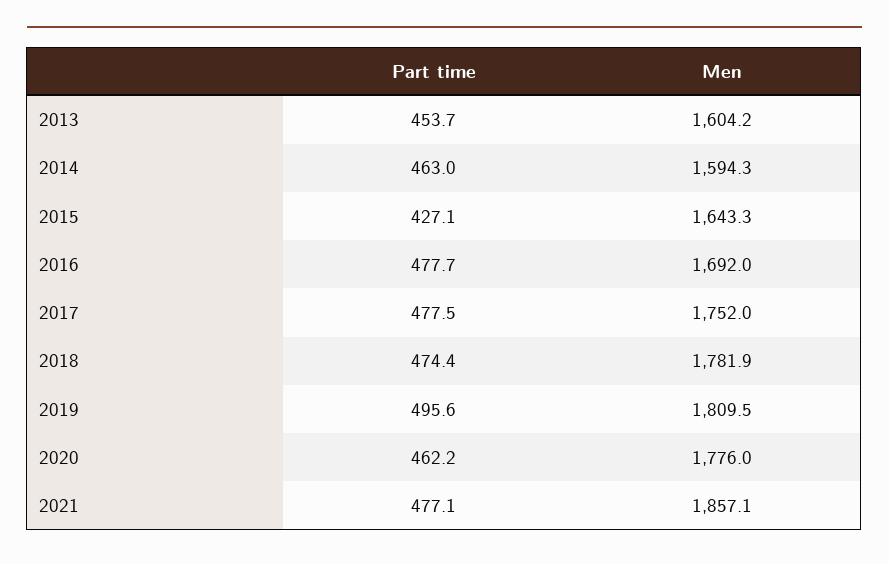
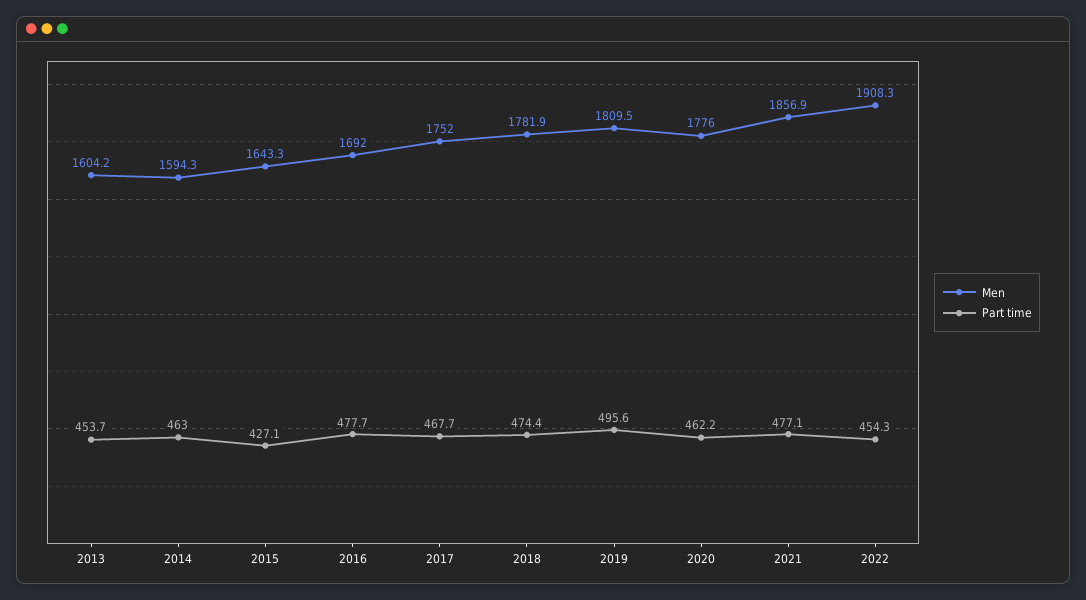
Part time, 2017: 477.5 -> 467.7
Men, 2021: 1857.1 -> 1856.9
Men, 2022: none -> 1908.3
Part time, 2022: none -> 454.3

